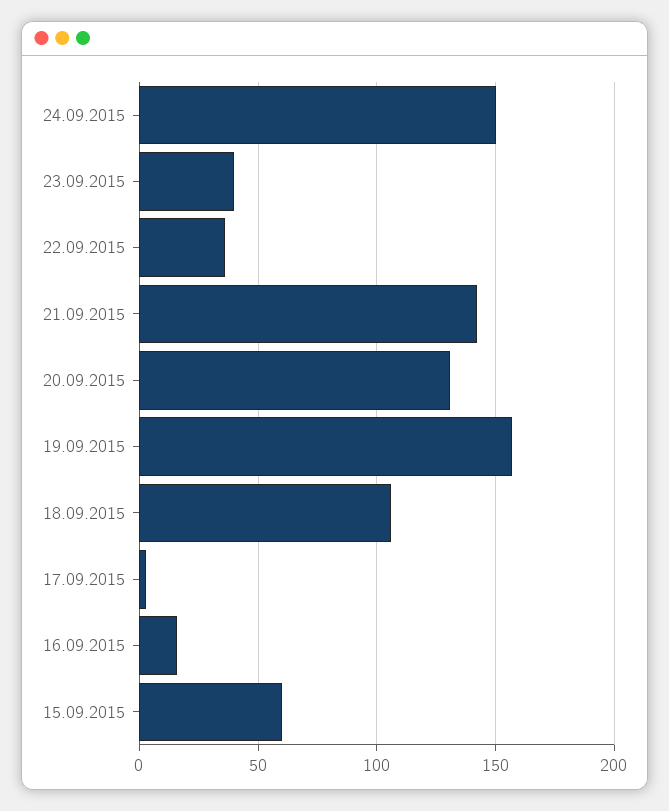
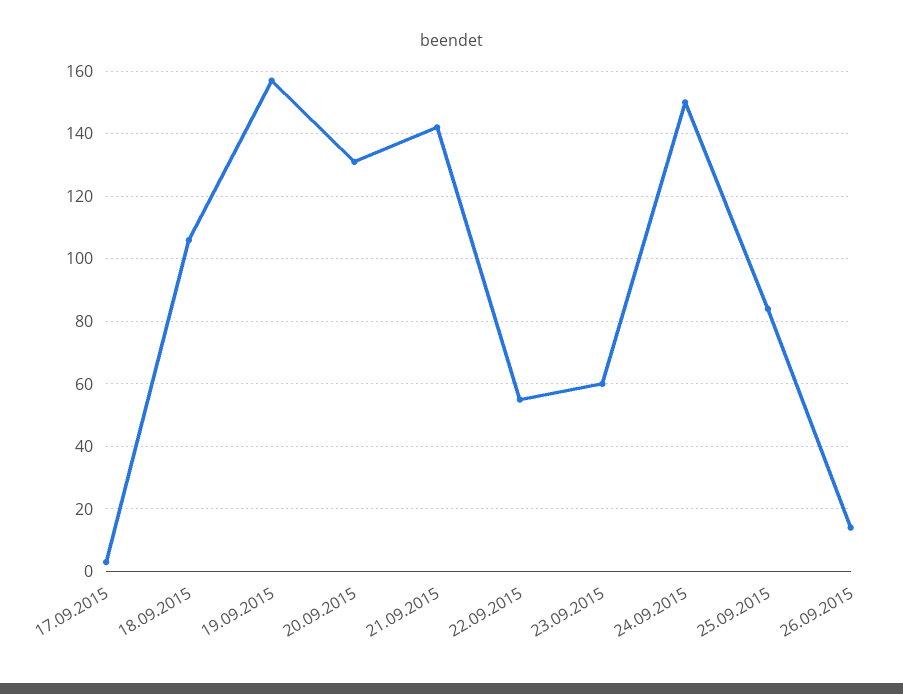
23.09.2015: 40 -> 60
22.09.2015: 35 -> 55
16.09.2015: 15 -> none
15.09.2015: 60 -> none
25.09.2015: none -> 85
26.09.2015: none -> 15

